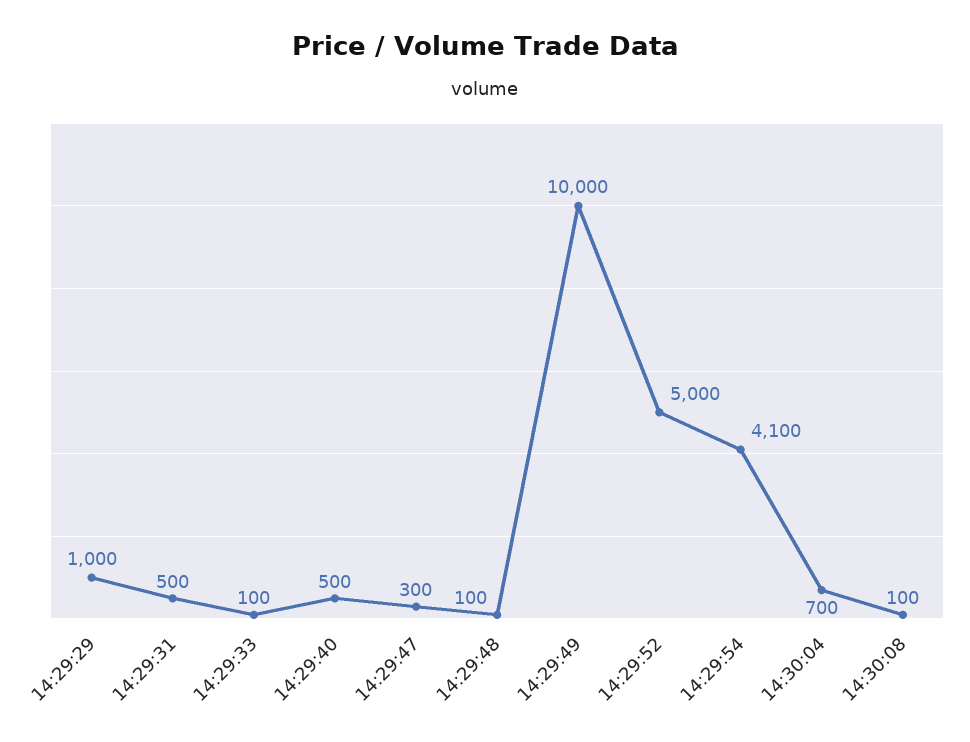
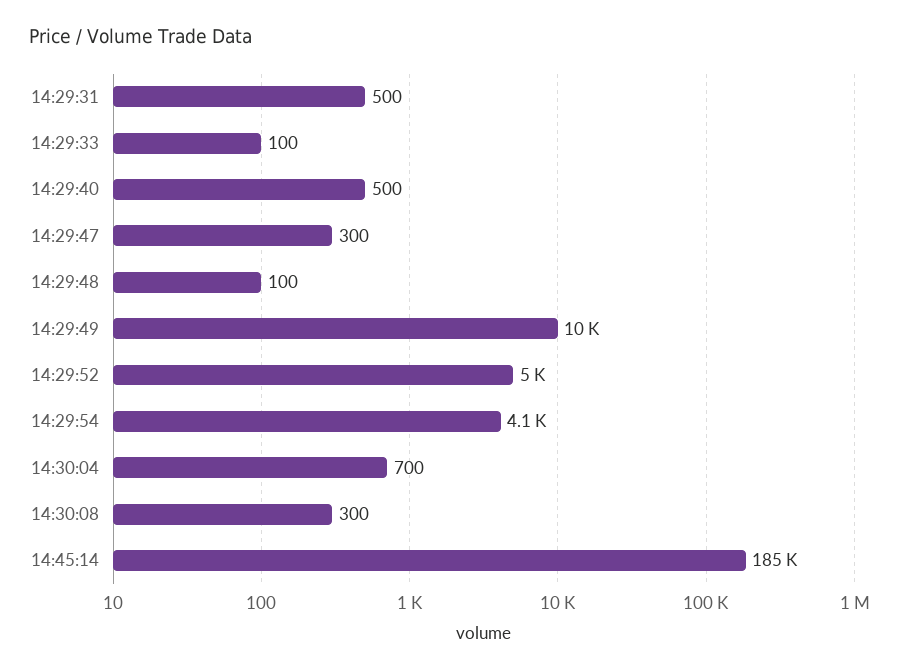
14:29:29: 1000 -> none
14:30:08: 100 -> 300
14:45:14: none -> 185000

